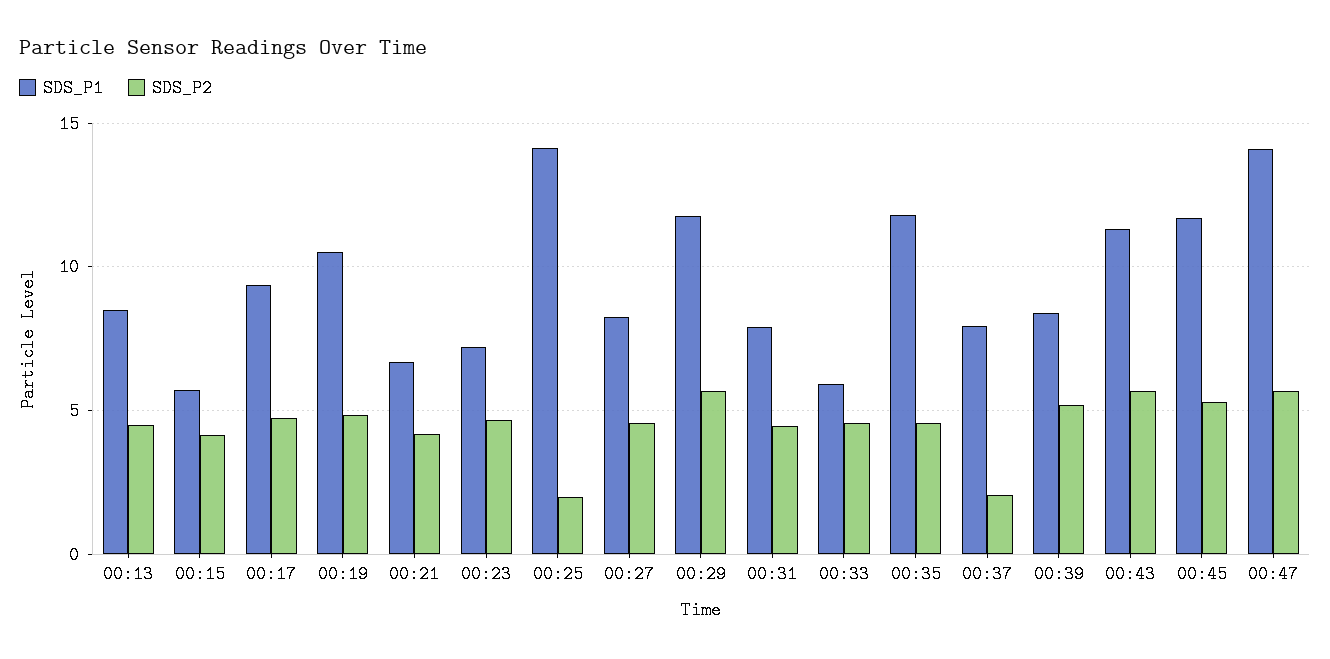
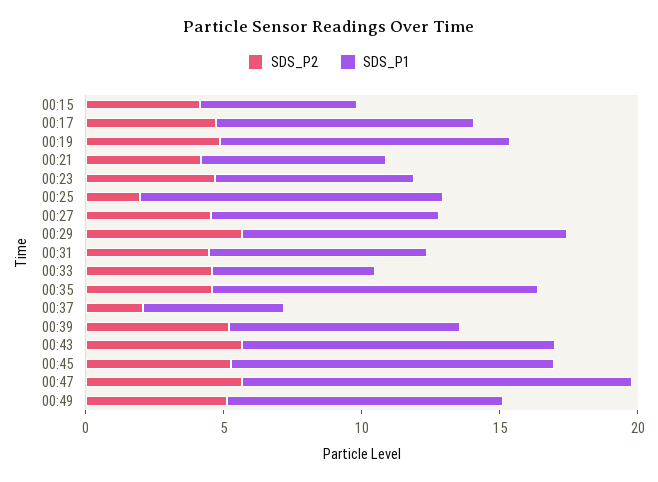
SDS_P1, 00:13: 8.5 -> none
SDS_P2, 00:13: 4.5 -> none
SDS_P1, 00:25: 14 -> 11
SDS_P1, 00:37: 8 -> 5
SDS_P2, 00:49: none -> 5
SDS_P1, 00:49: none -> 10

